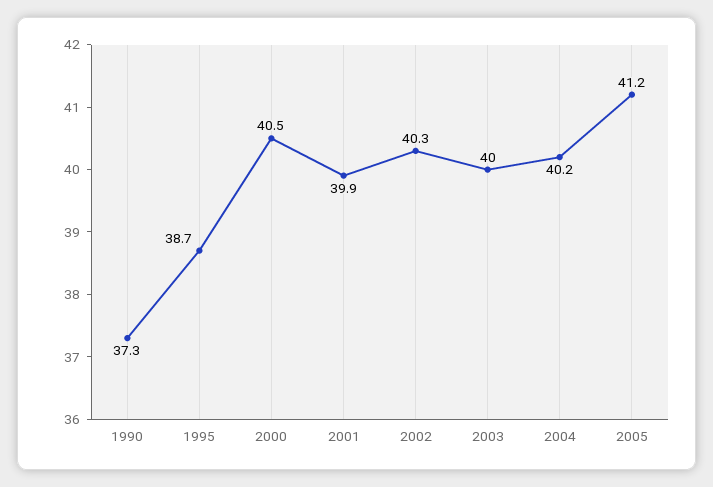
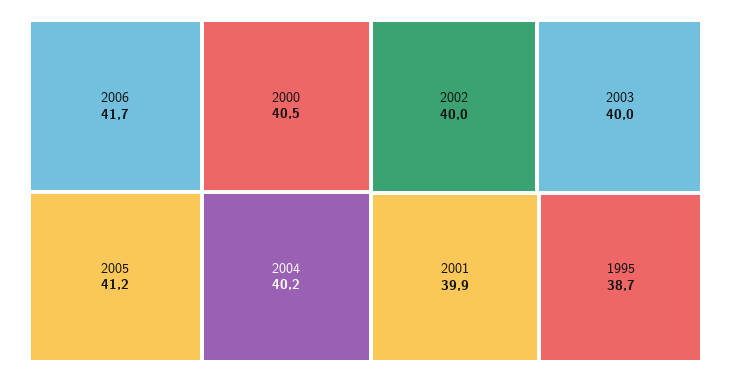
1990: 37.3 -> none
2002: 40.3 -> 40
2006: none -> 41.7

